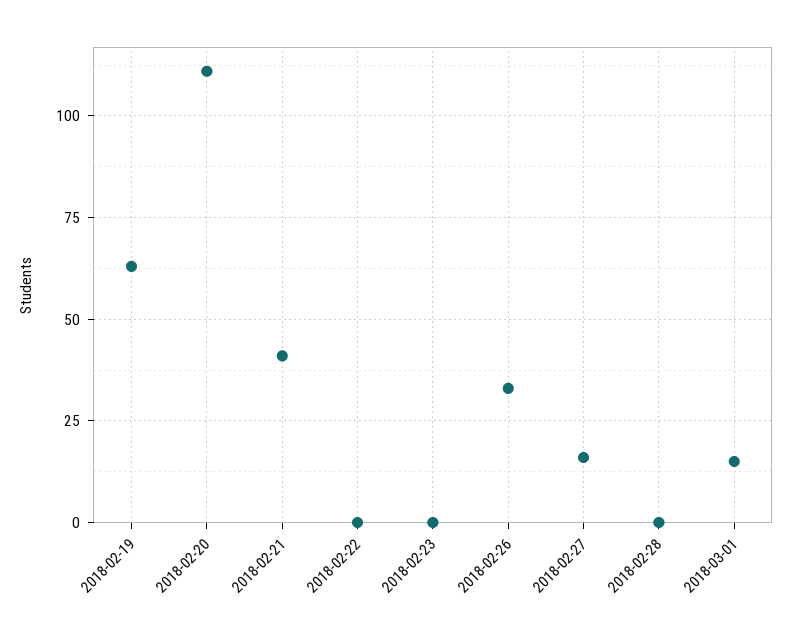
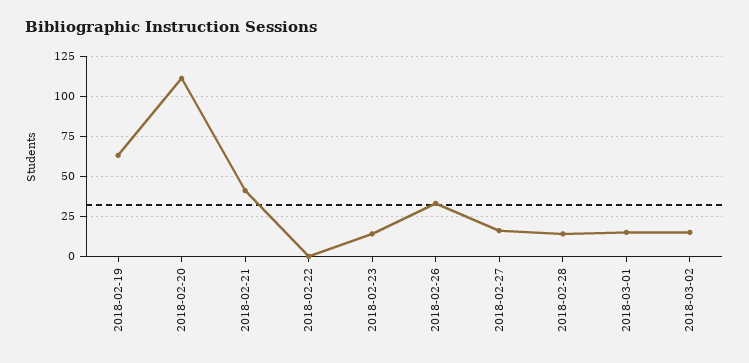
2018-02-23: 0 -> 15
2018-02-28: 0 -> 15
2018-03-02: none -> 15

